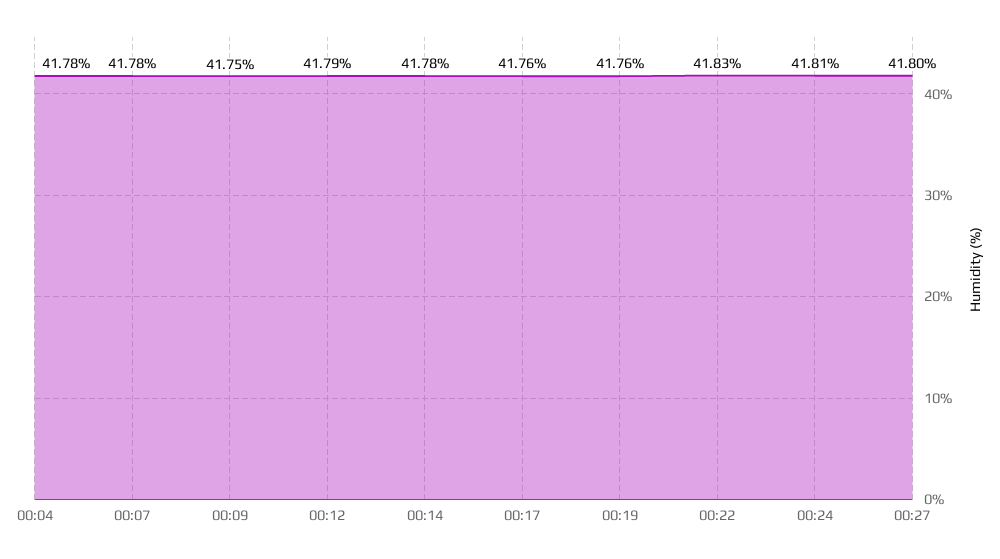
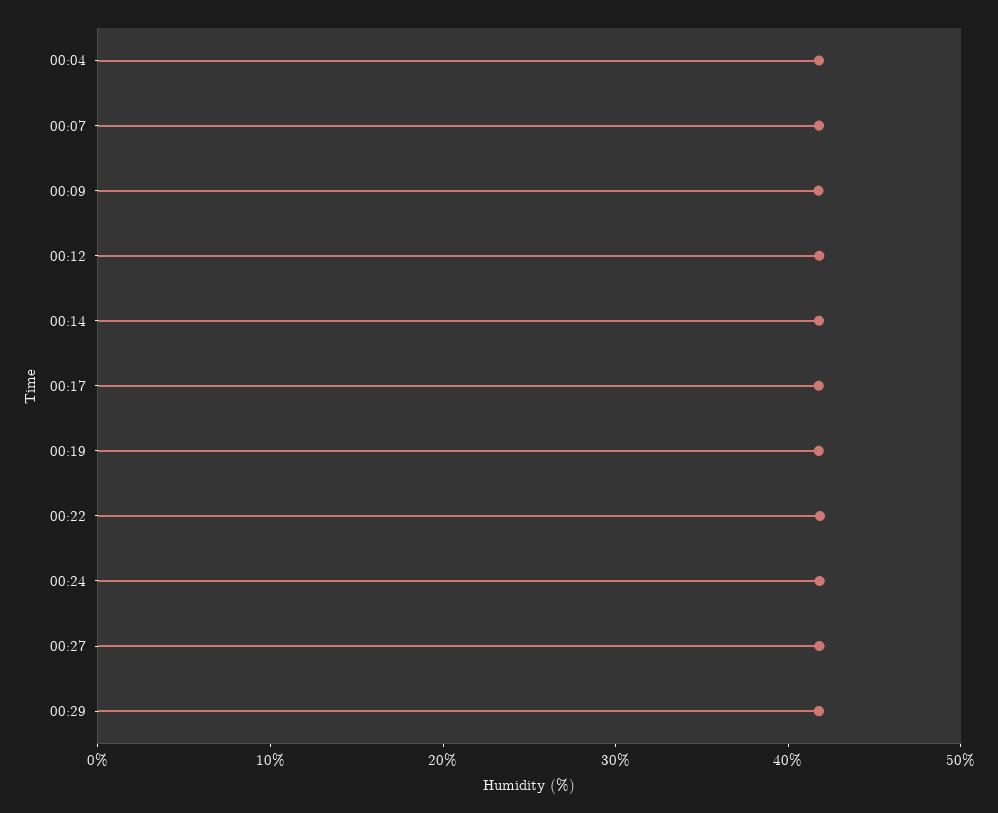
00:29: none -> 42

